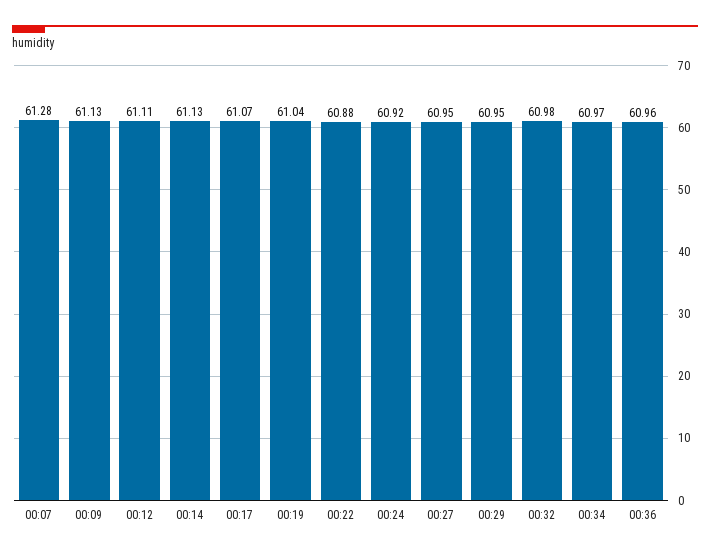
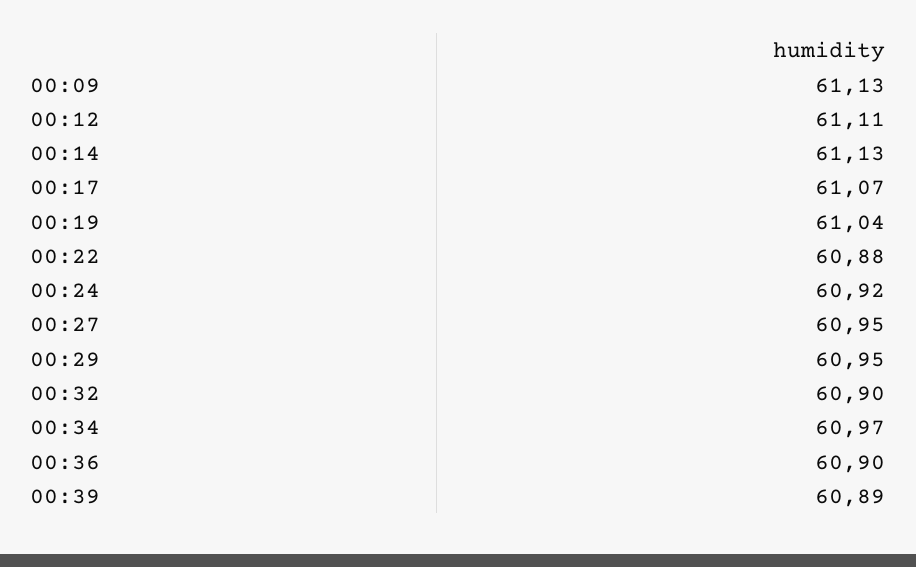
00:07: 61.28 -> none
00:32: 60.98 -> 60.9
00:36: 60.96 -> 60.9
00:39: none -> 60.89

